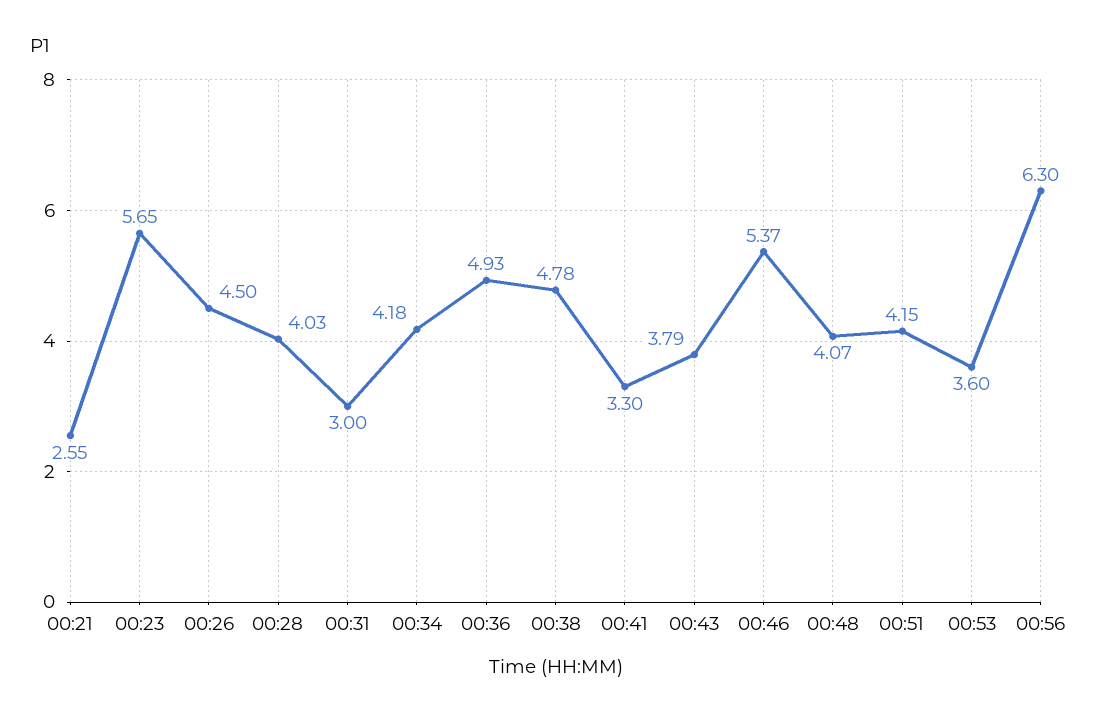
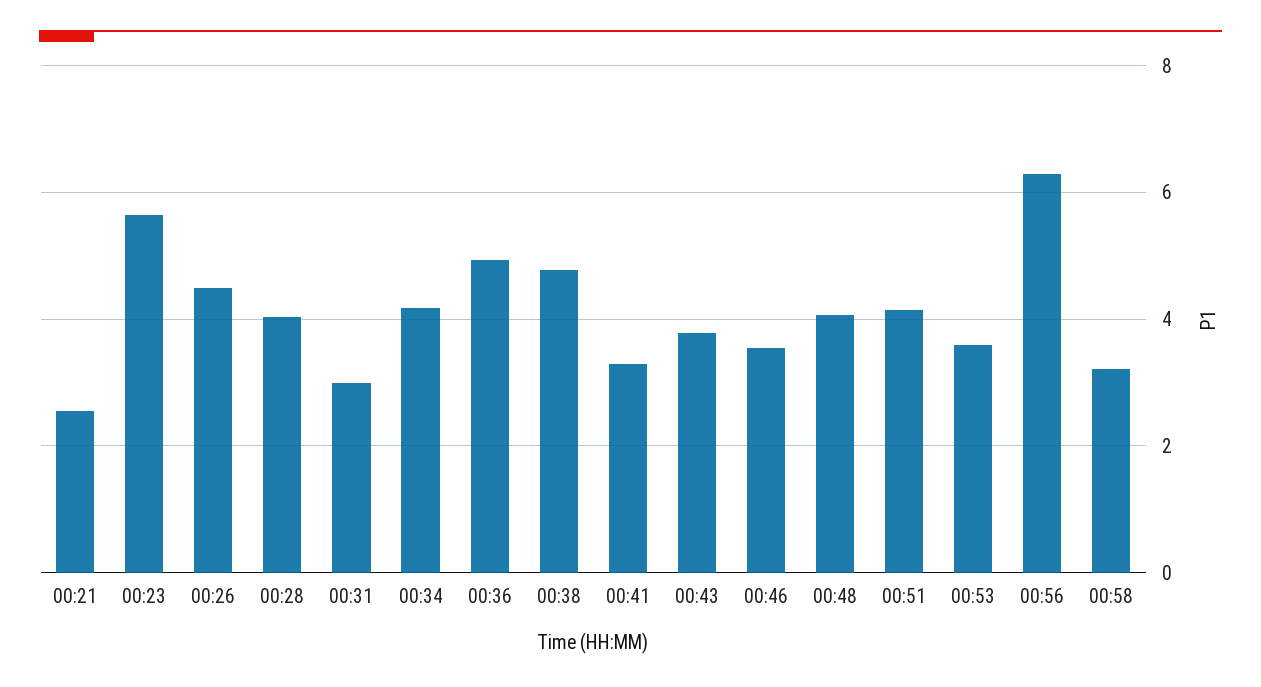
00:46: 5.37 -> 3.6
00:58: none -> 3.2

